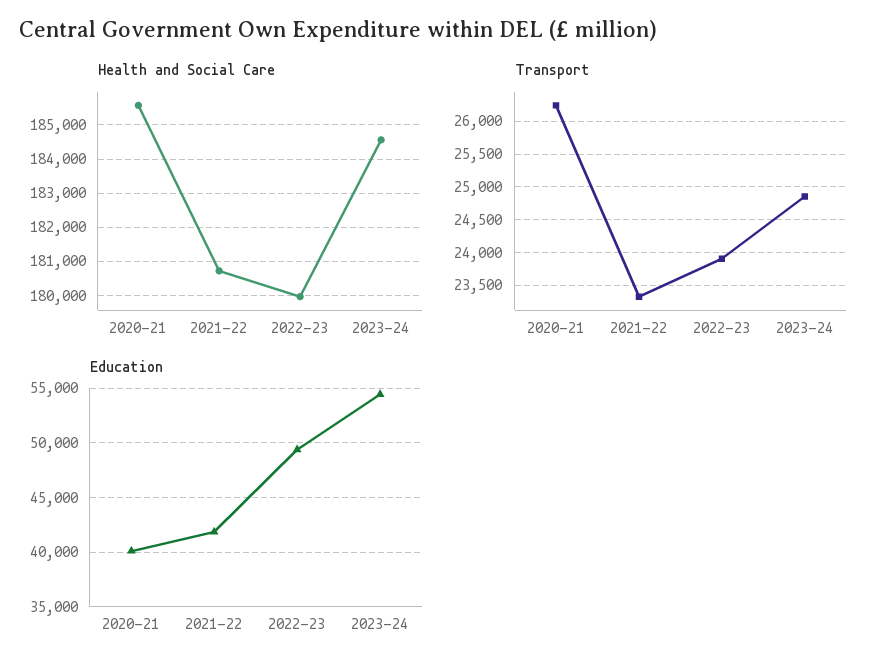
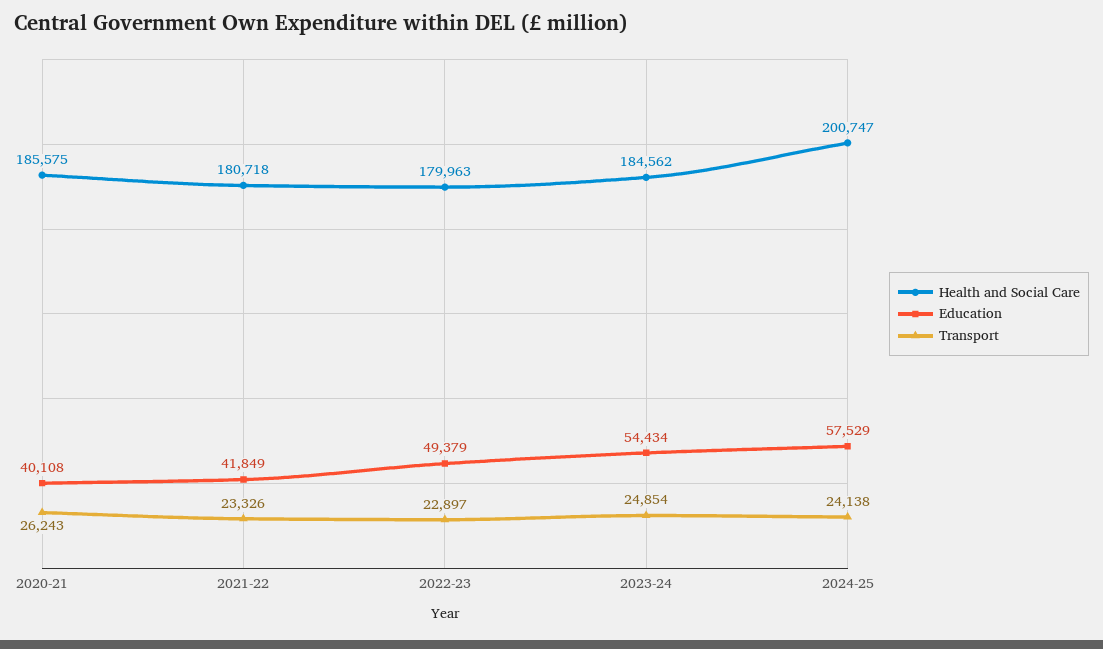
Transport, 2022-23: 23900 -> 22897
Health and Social Care, 2024-25: none -> 200747
Education, 2024-25: none -> 57529
Transport, 2024-25: none -> 24138

